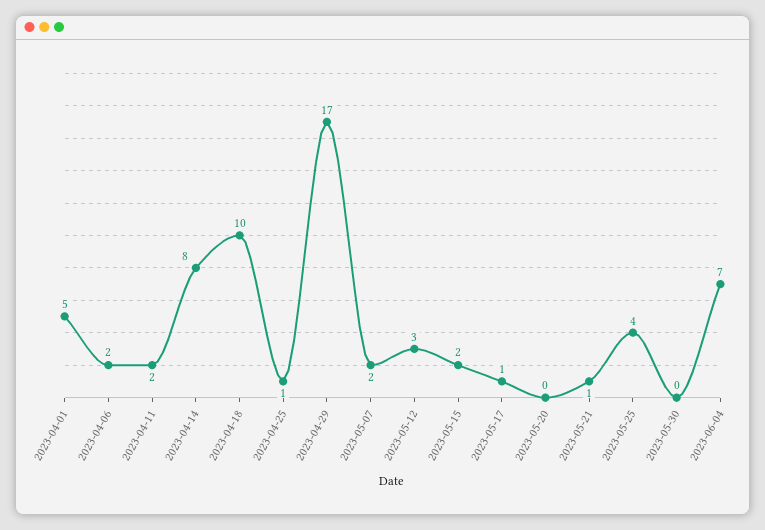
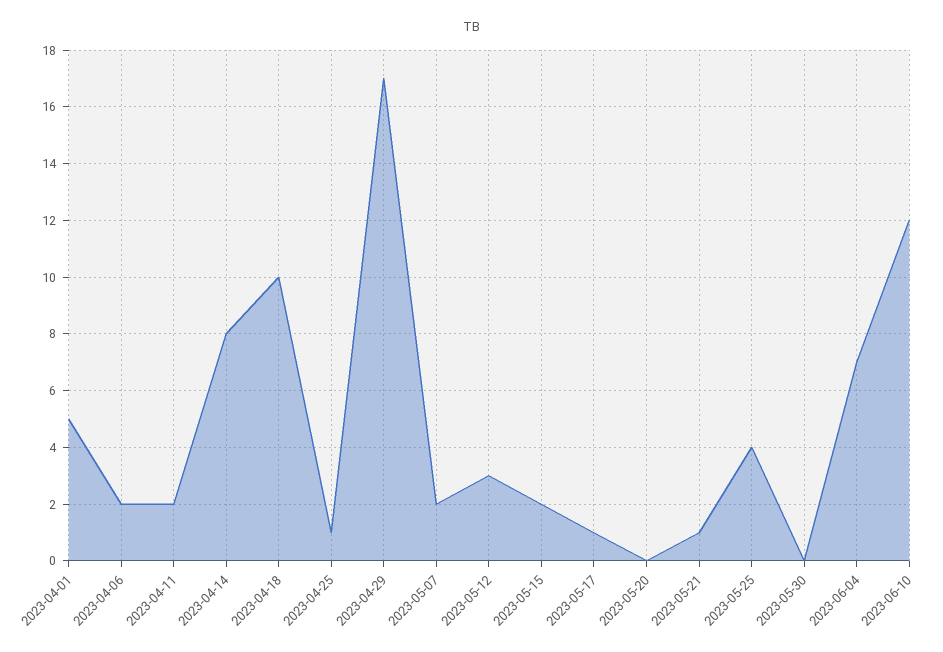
2023-06-10: none -> 12

